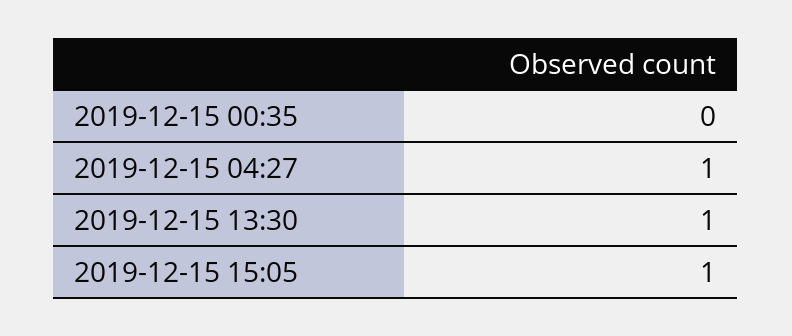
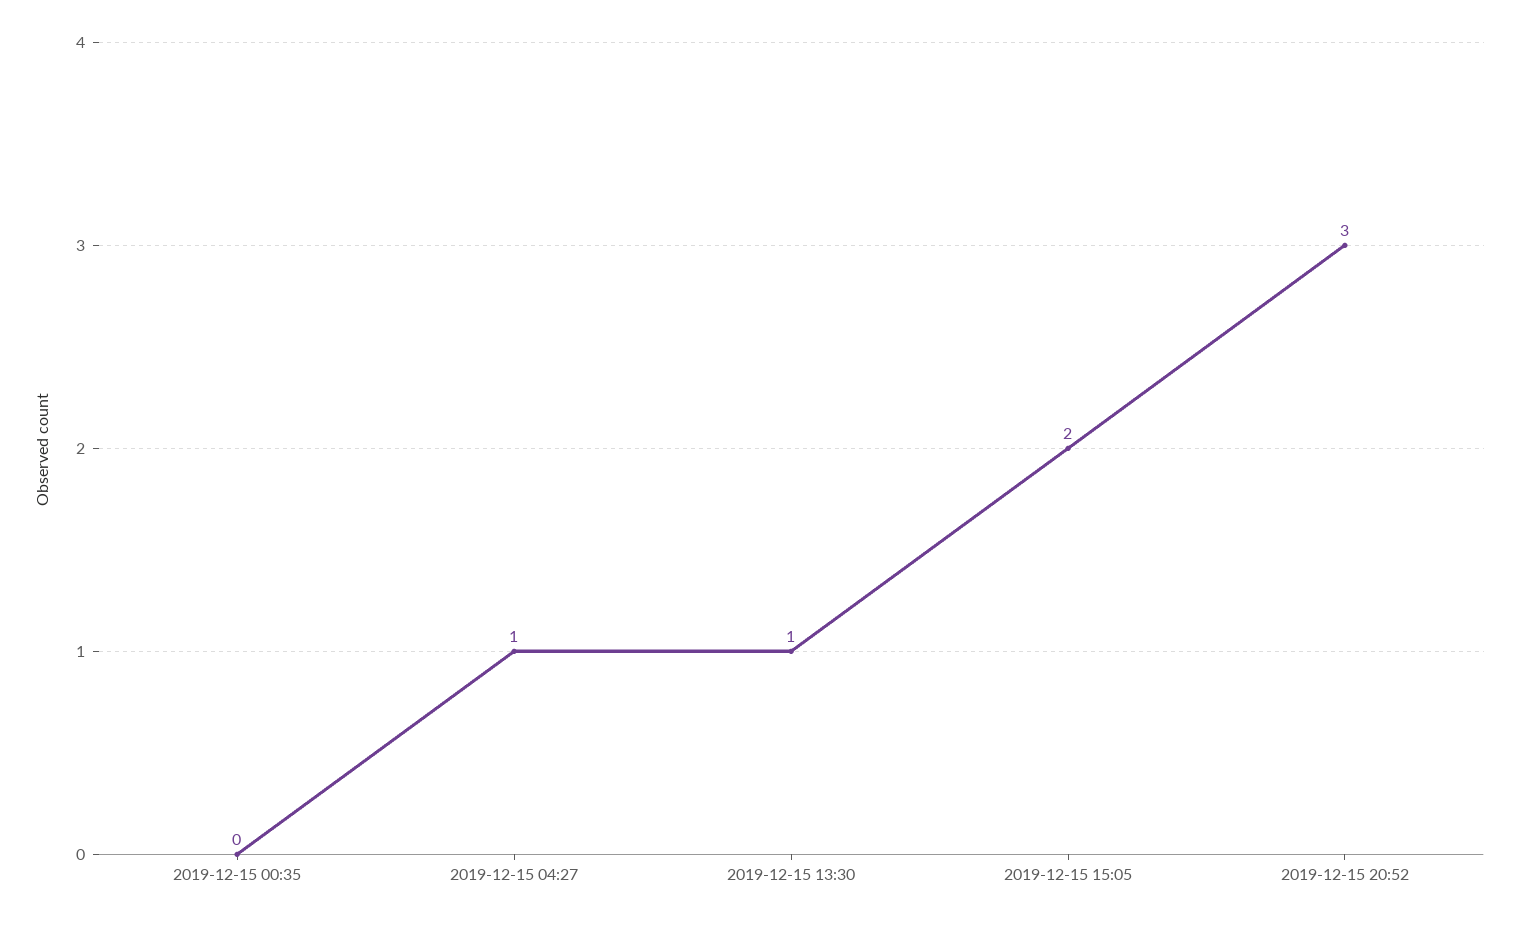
2019-12-15 15:05: 1 -> 2
2019-12-15 20:52: none -> 3

